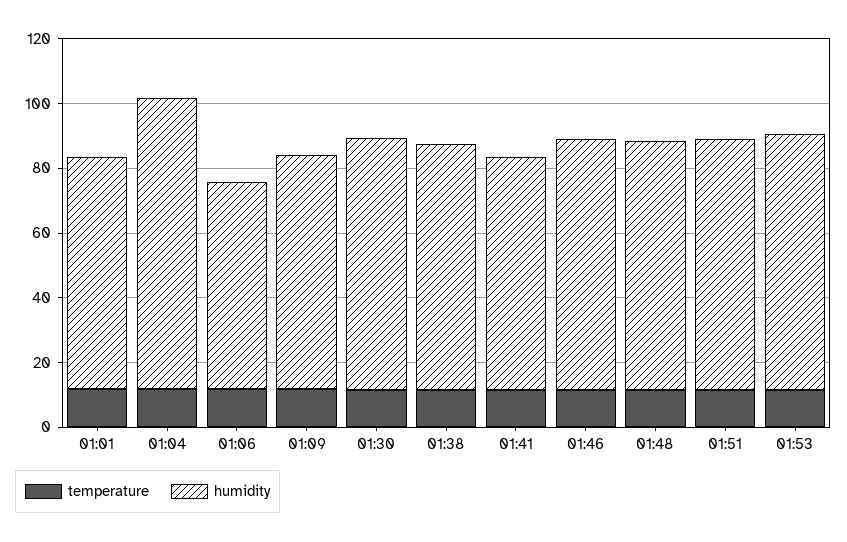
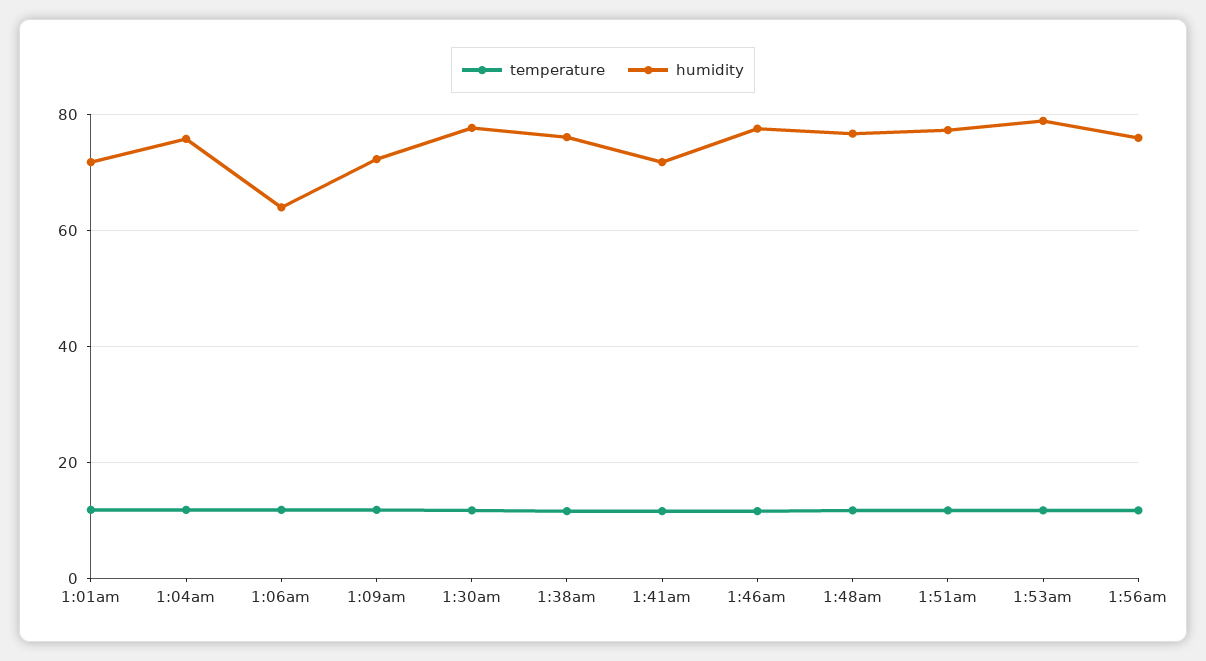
humidity, 01:04: 90 -> 76
temperature, 1:56am: none -> 12
humidity, 1:56am: none -> 76

